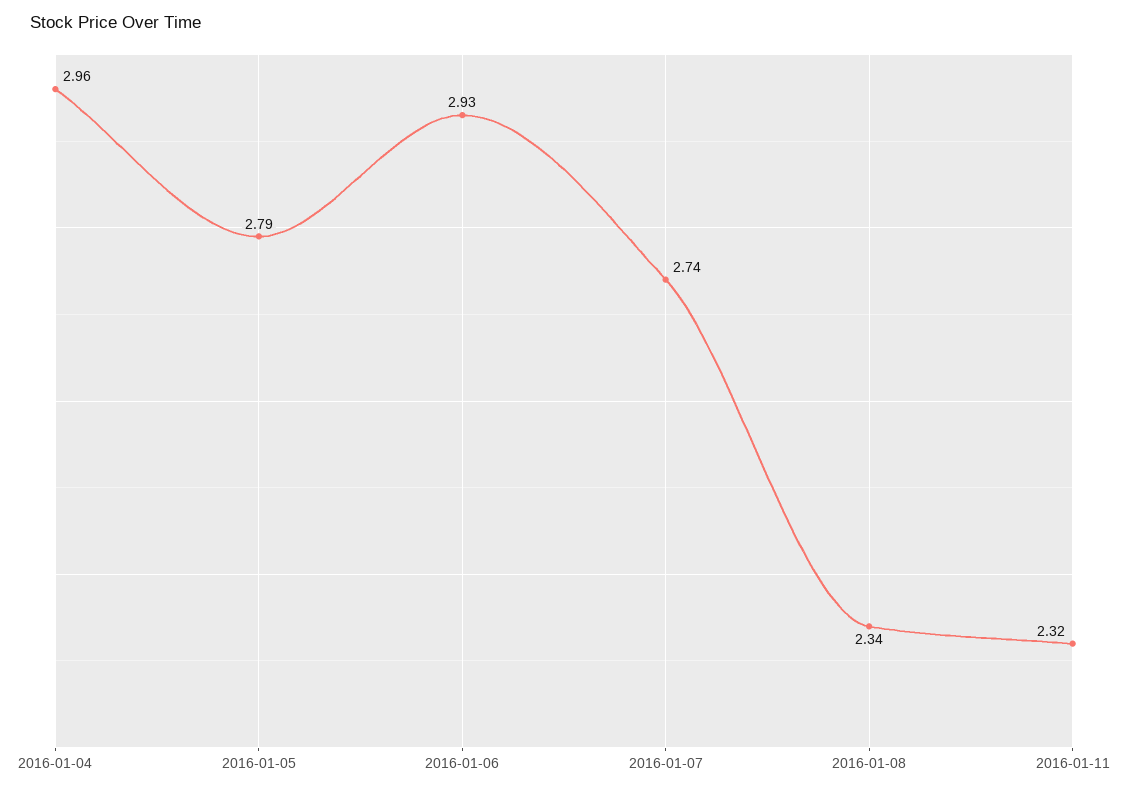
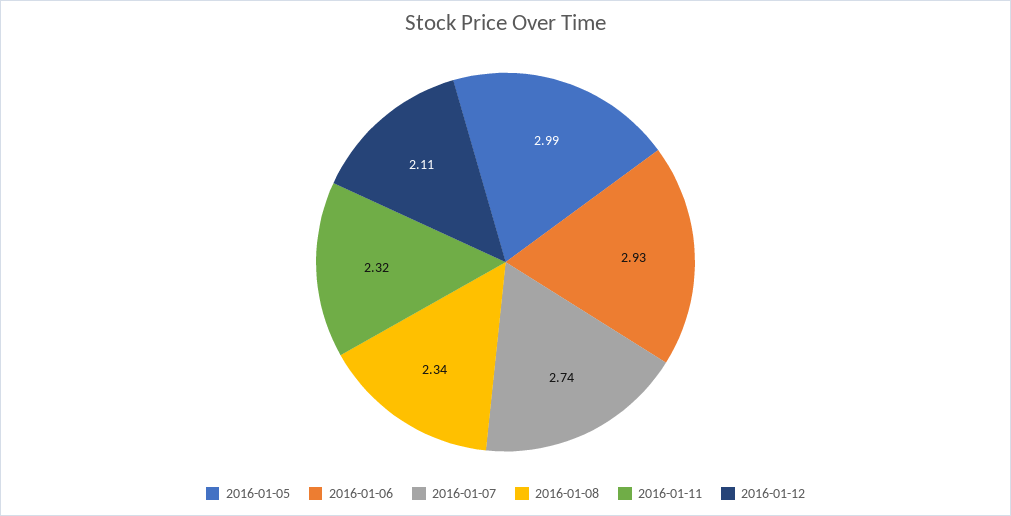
2016-01-04: 2.96 -> none
2016-01-05: 2.79 -> 2.99
2016-01-12: none -> 2.11

